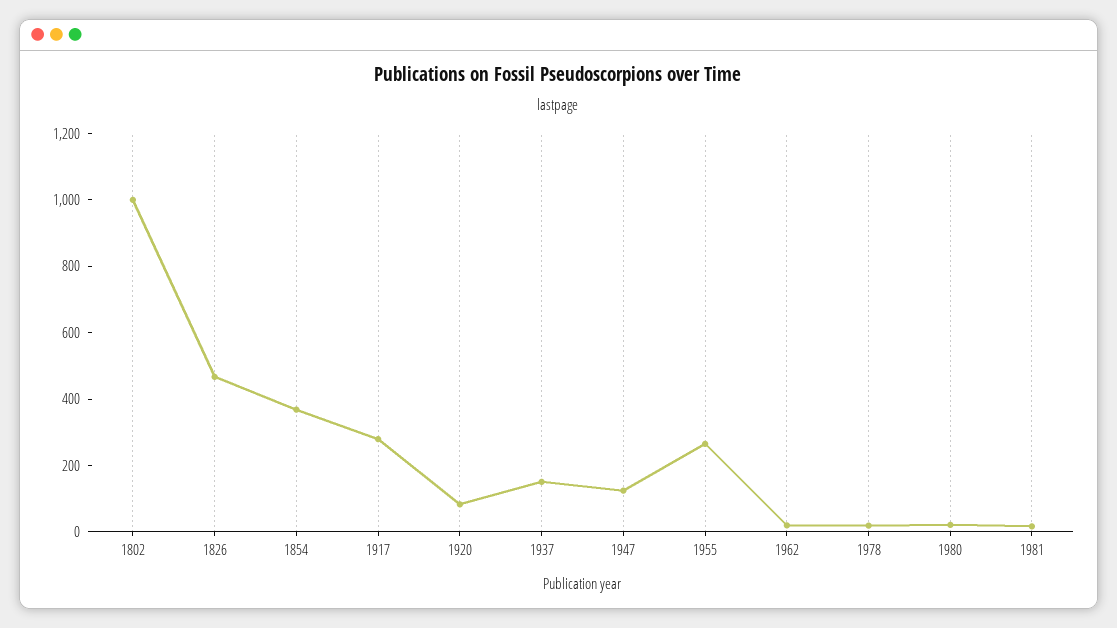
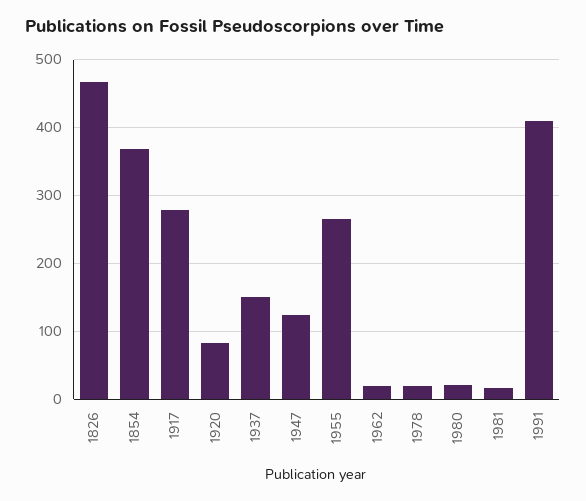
1802: 1000 -> none
1991: none -> 410

